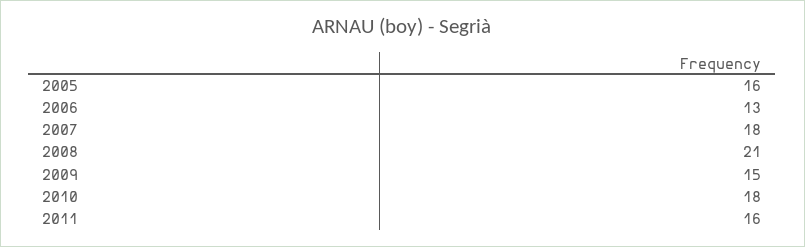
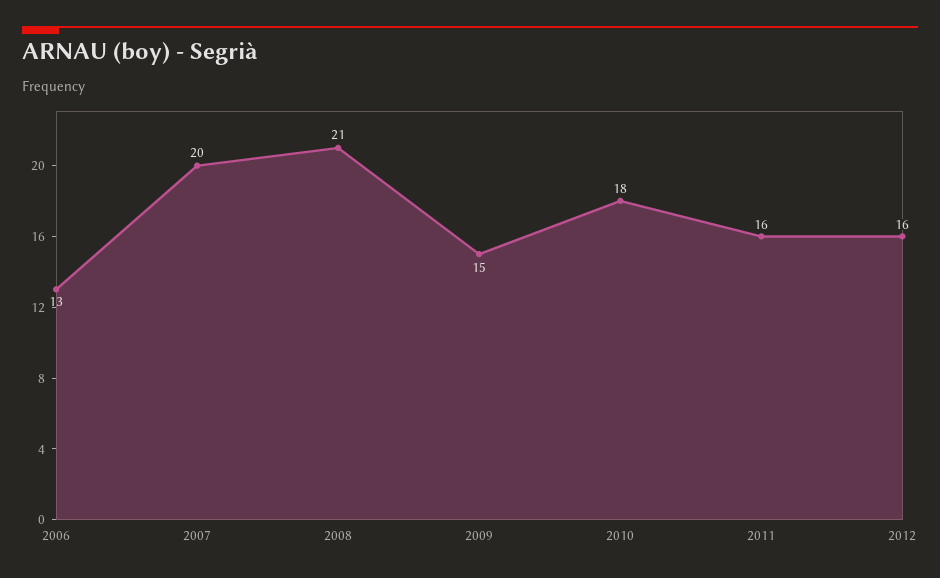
2005: 16 -> none
2007: 18 -> 20
2012: none -> 16

